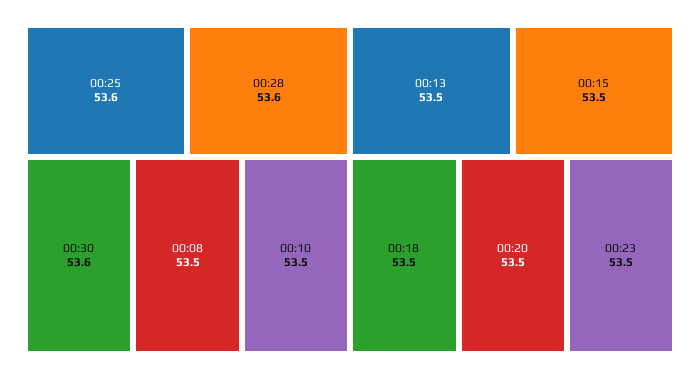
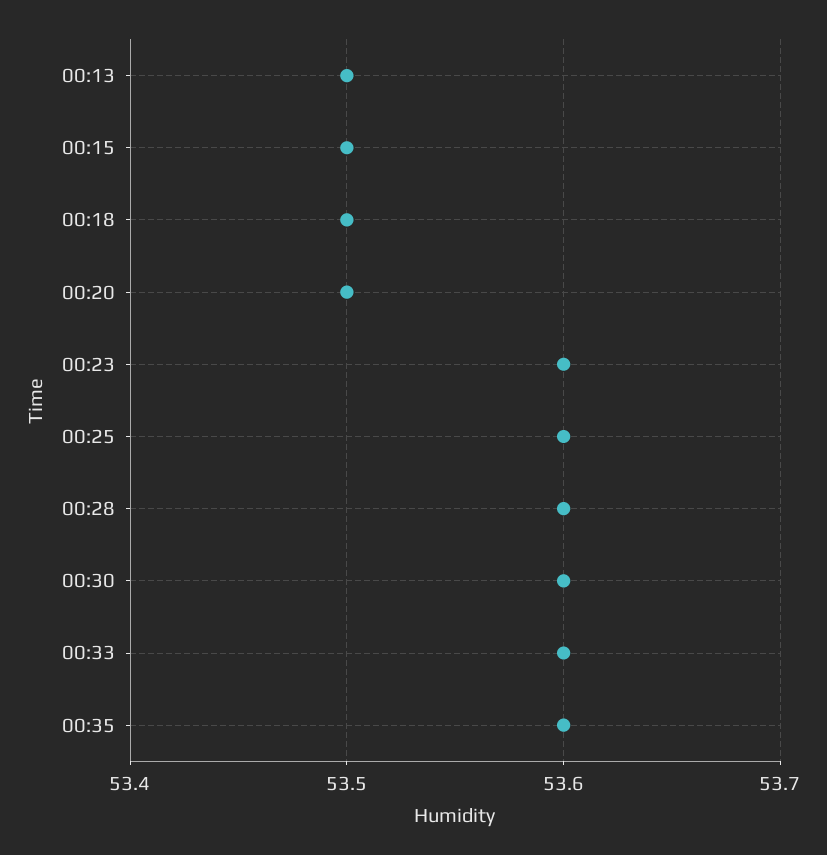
00:08: 53.5 -> none
00:10: 53.5 -> none
00:23: 53.5 -> 53.6
00:33: none -> 53.6
00:35: none -> 53.6

